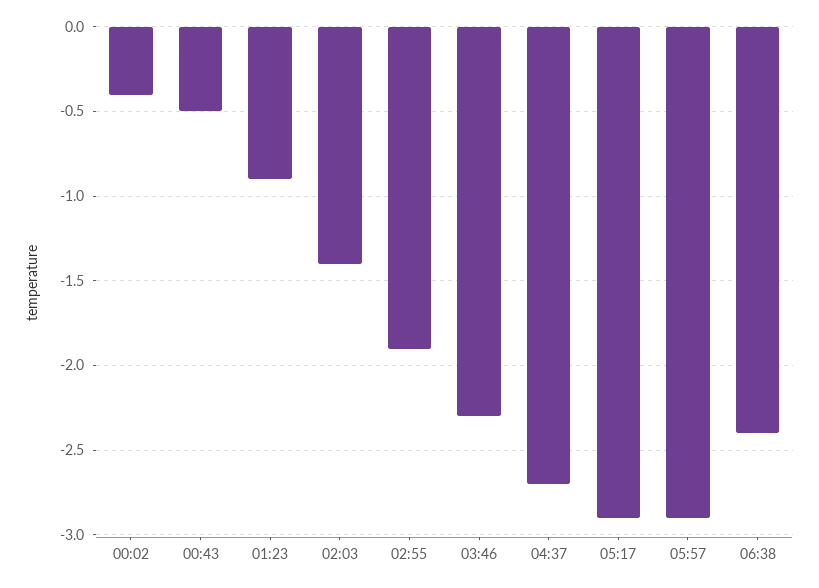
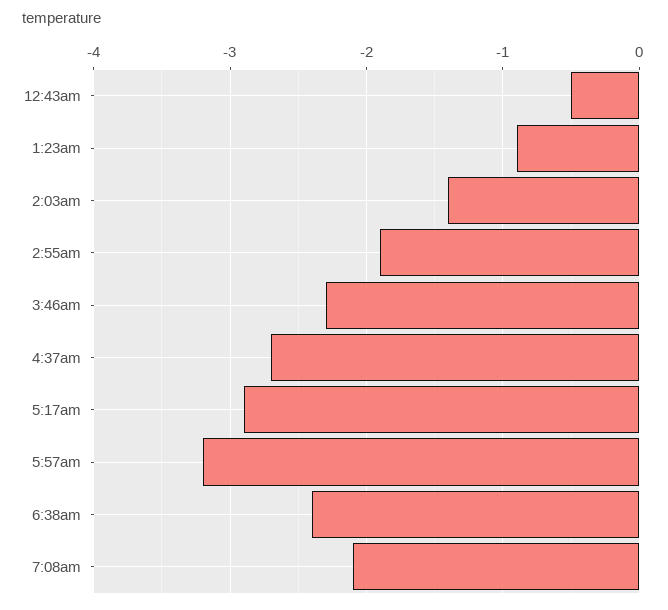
00:02: -0.4 -> none
05:57: -2.9 -> -3.2
7:08am: none -> -2.1

